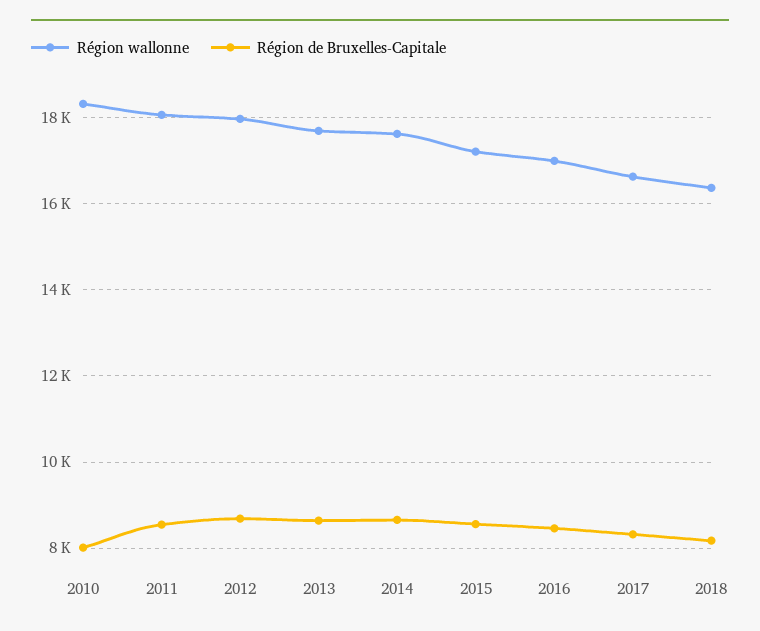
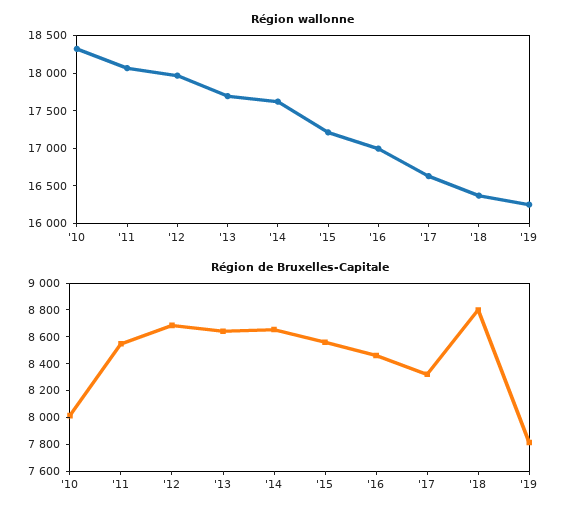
Région de Bruxelles-Capitale, 2018: 8200 -> 8800
Région wallonne, '19: none -> 16250
Région de Bruxelles-Capitale, '19: none -> 7800

